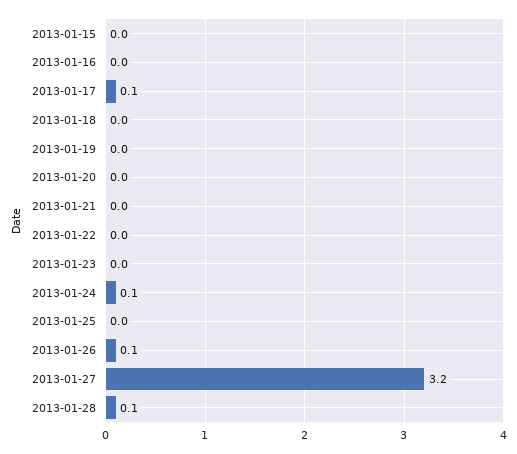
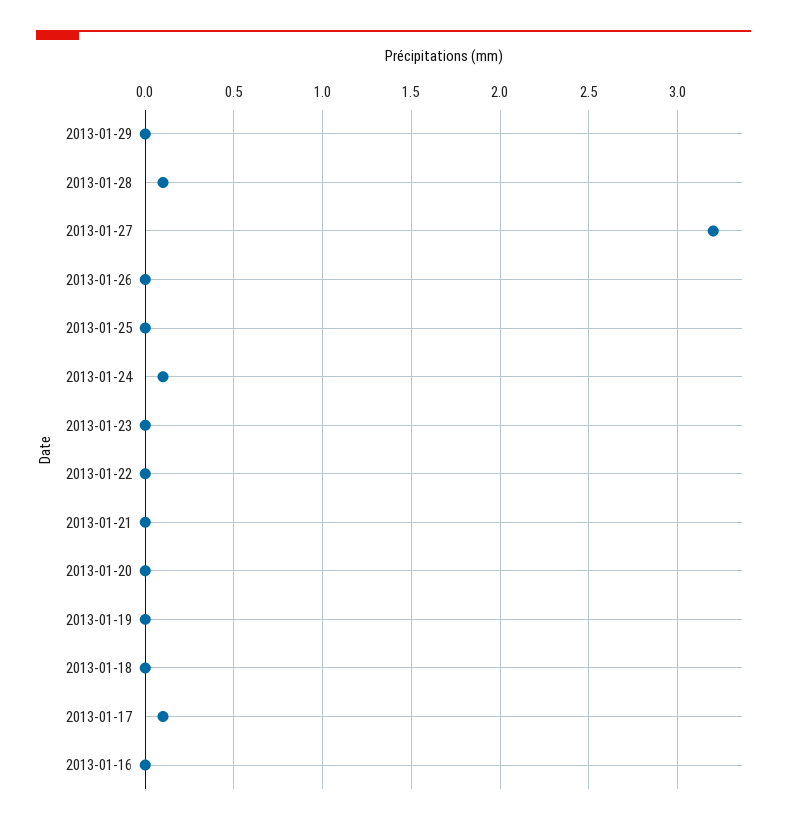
2013-01-15: 0 -> none
2013-01-26: 0.1 -> 0
2013-01-29: none -> 0

